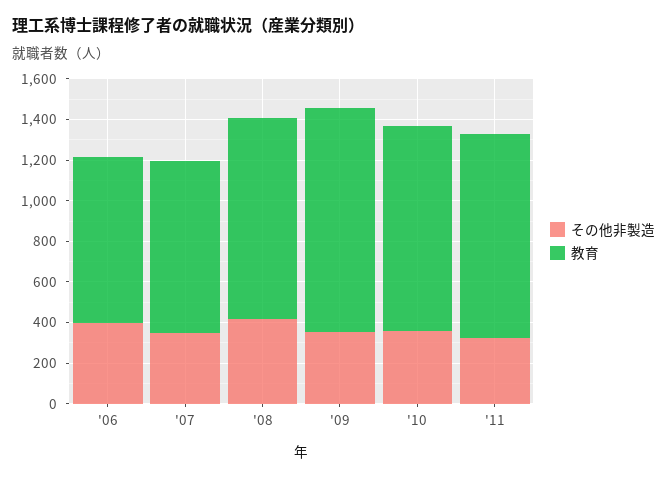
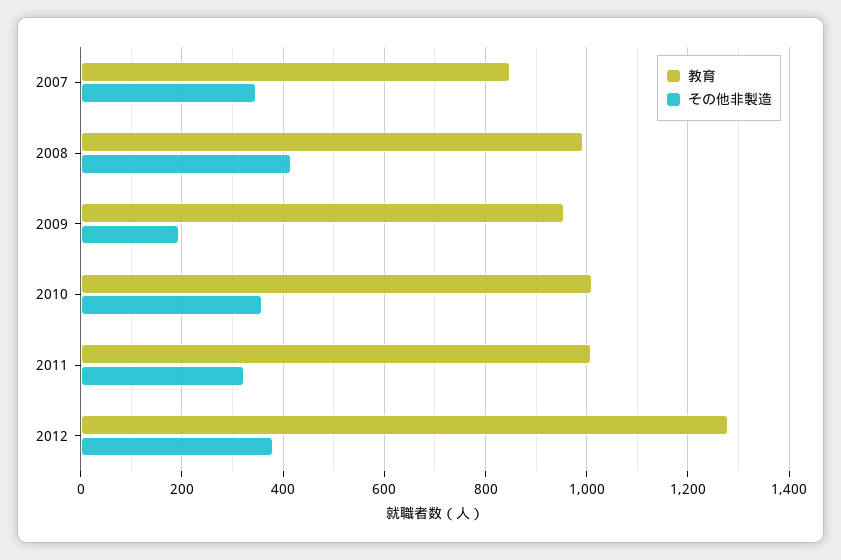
その他非製造, '06: 400 -> none
教育, '06: 800 -> none
その他非製造, '09: 350 -> 200
教育, '09: 1100 -> 960
教育, 2012: none -> 1280
その他非製造, 2012: none -> 380

